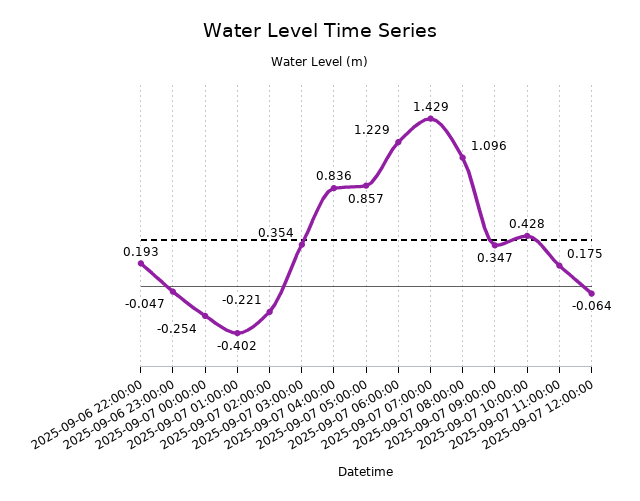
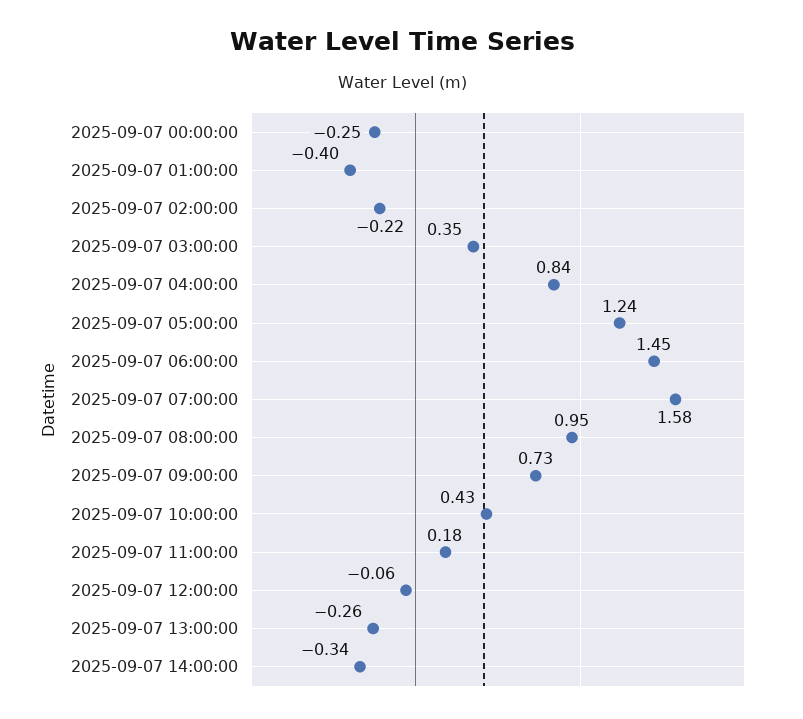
2025-09-06 22:00:00: 0.193 -> none
2025-09-06 23:00:00: -0.047 -> none
2025-09-07 05:00:00: 0.857 -> 1.24
2025-09-07 06:00:00: 1.229 -> 1.45
2025-09-07 07:00:00: 1.429 -> 1.58
2025-09-07 08:00:00: 1.096 -> 0.95
2025-09-07 09:00:00: 0.347 -> 0.73
2025-09-07 13:00:00: none -> -0.26
2025-09-07 14:00:00: none -> -0.34

